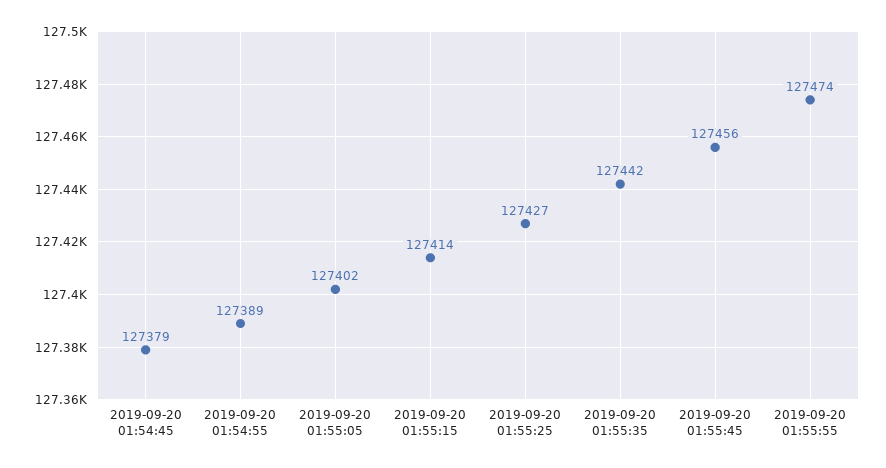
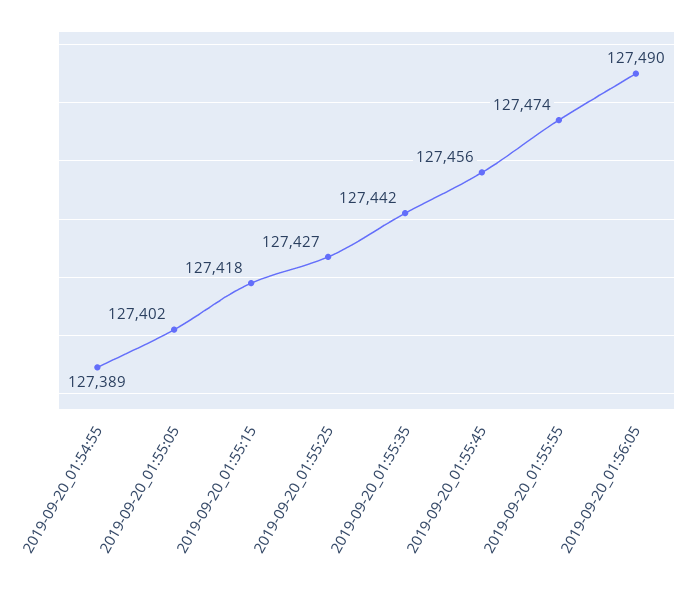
2019-09-20 01:54:45: 127379 -> none
2019-09-20 01:55:15: 127414 -> 127418
2019-09-20_01:56:05: none -> 127490

